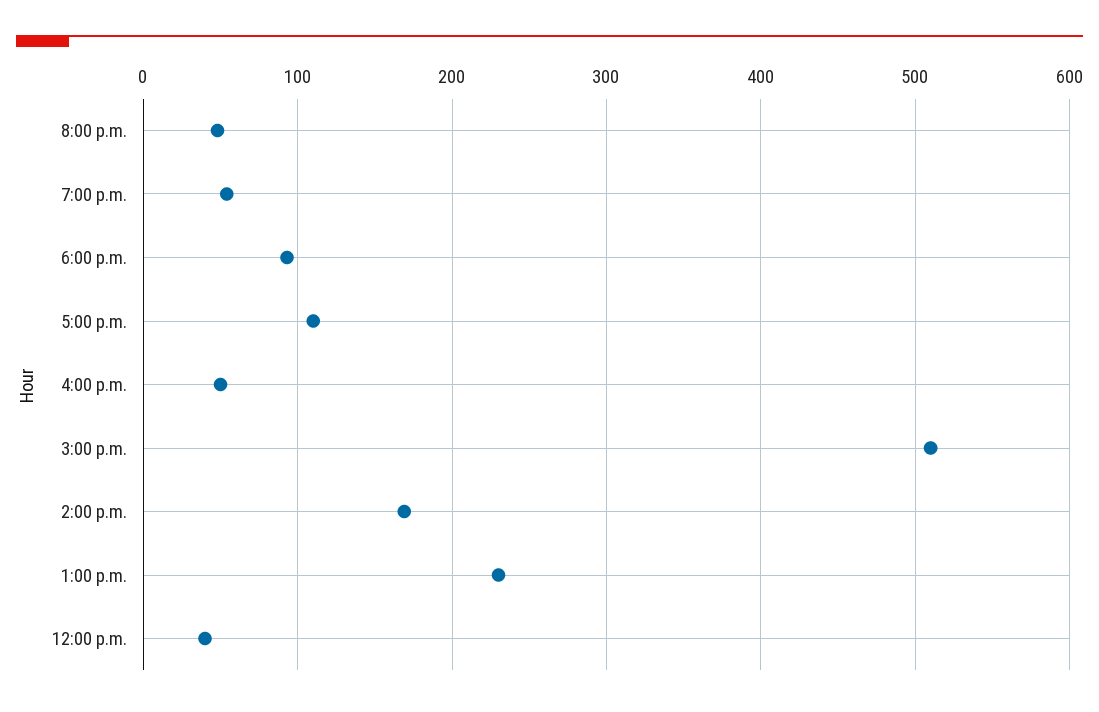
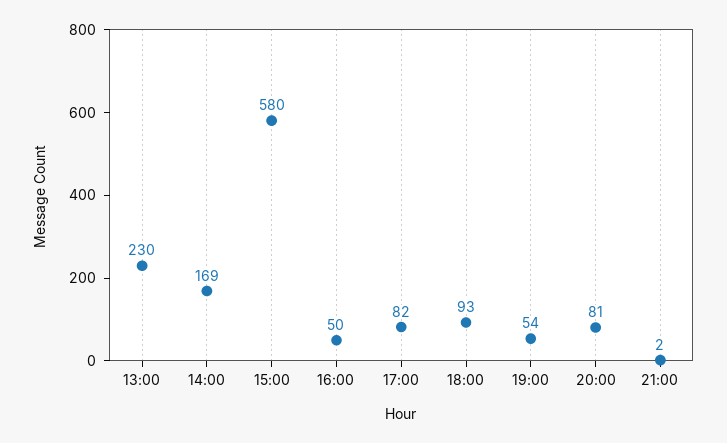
8:00 p.m.: 50 -> 81
5:00 p.m.: 110 -> 82
3:00 p.m.: 510 -> 580
12:00 p.m.: 40 -> none
21:00: none -> 2

